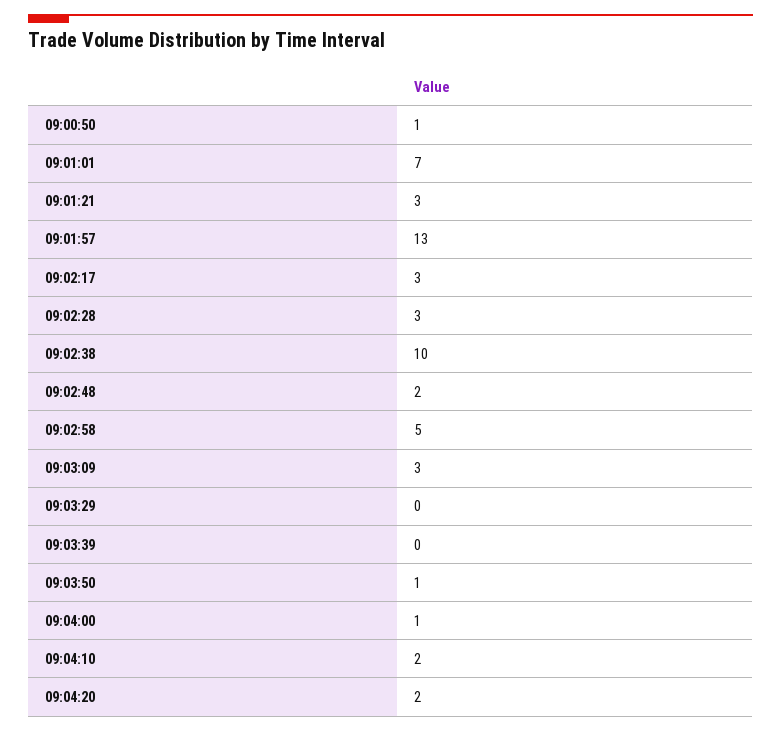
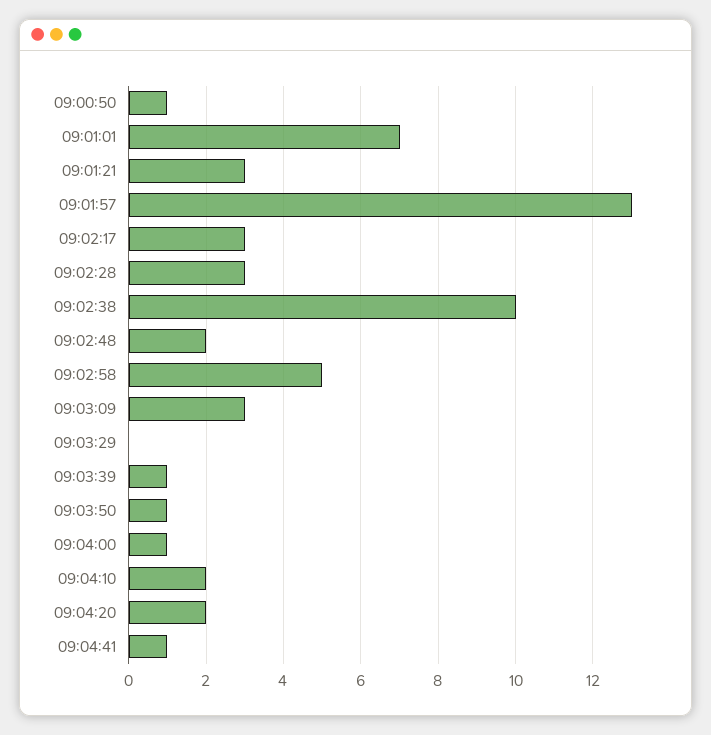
09:03:39: 0 -> 1
09:04:41: none -> 1

